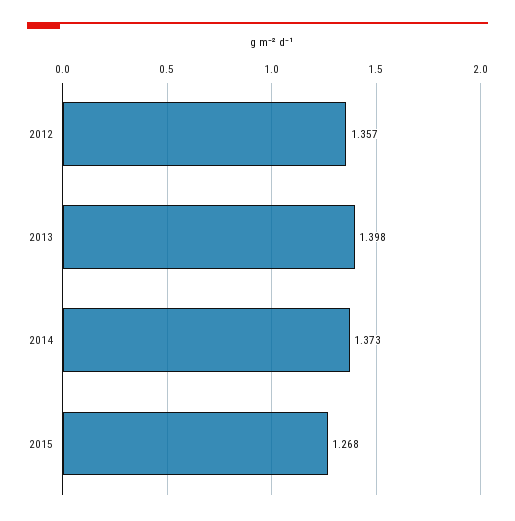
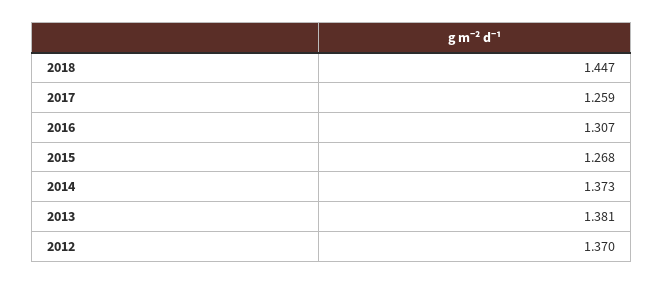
2012: 1.357 -> 1.37
2013: 1.398 -> 1.381
2018: none -> 1.447
2017: none -> 1.259
2016: none -> 1.307

